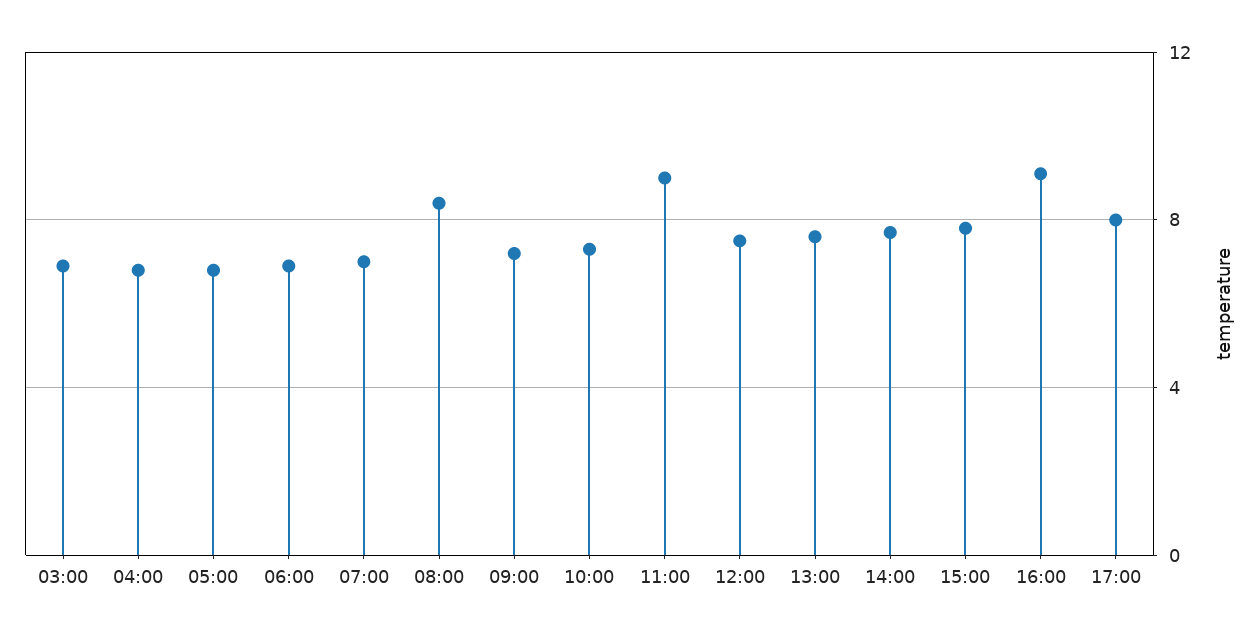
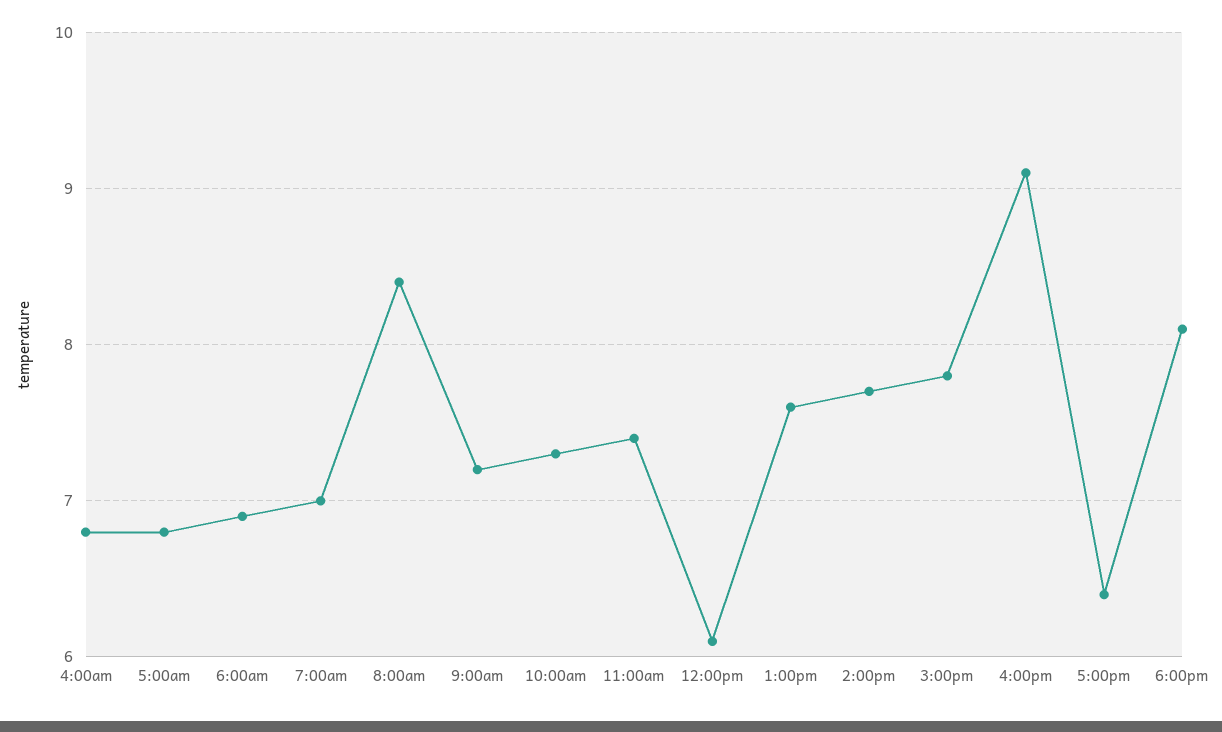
03:00: 7 -> none
11:00: 9 -> 7.4
12:00: 7.5 -> 6.1
17:00: 8 -> 6.4
6:00pm: none -> 8.1

